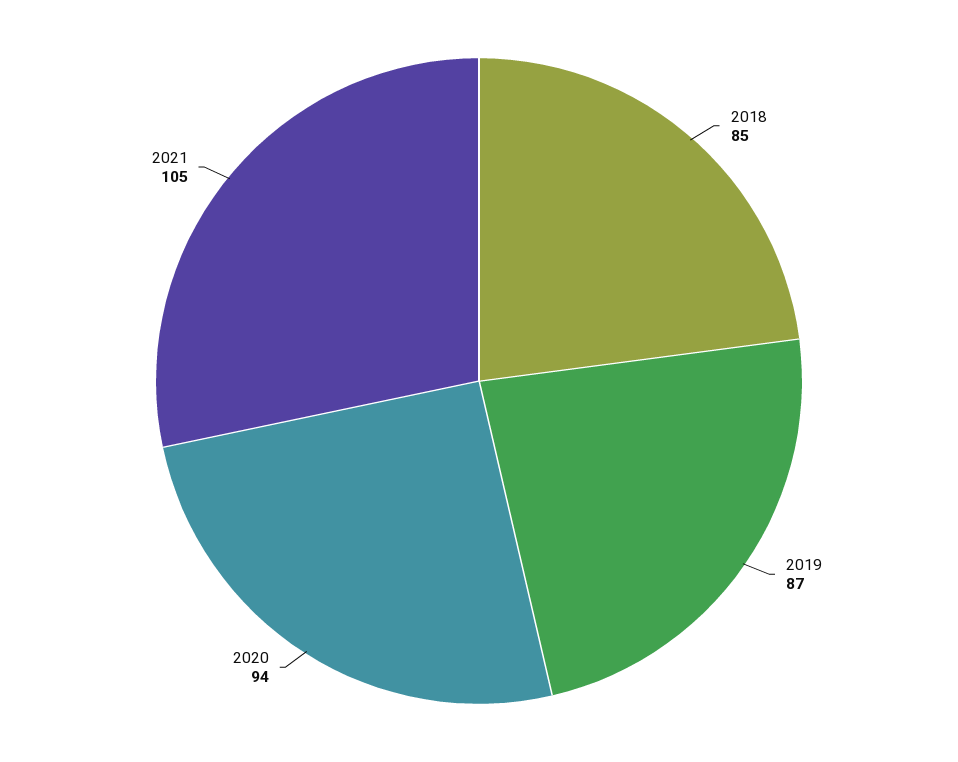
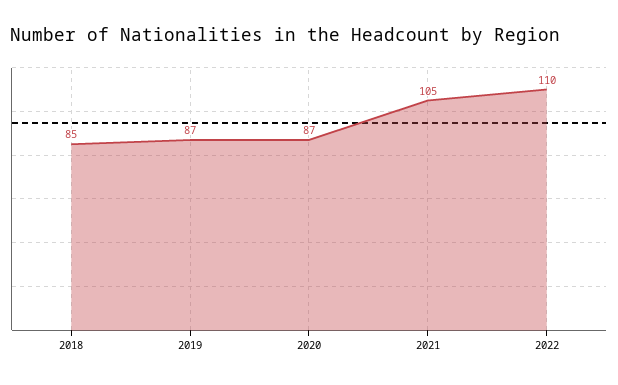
2020: 94 -> 87
2022: none -> 110

